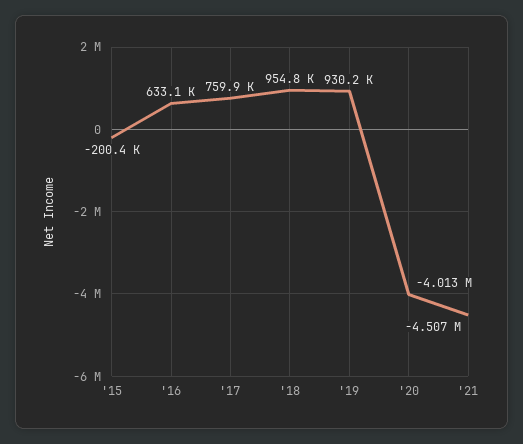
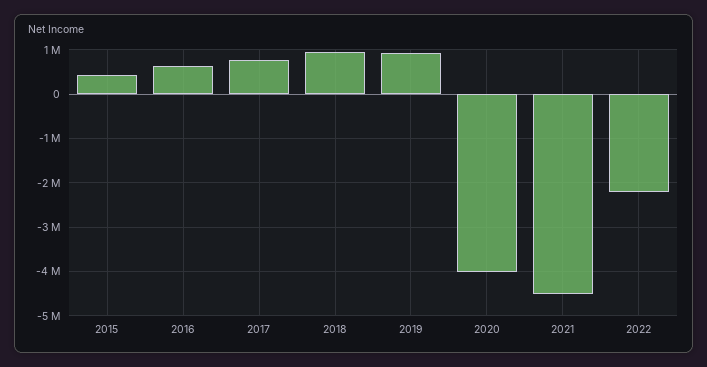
'15: -200400 -> 400000
2022: none -> -2200000

